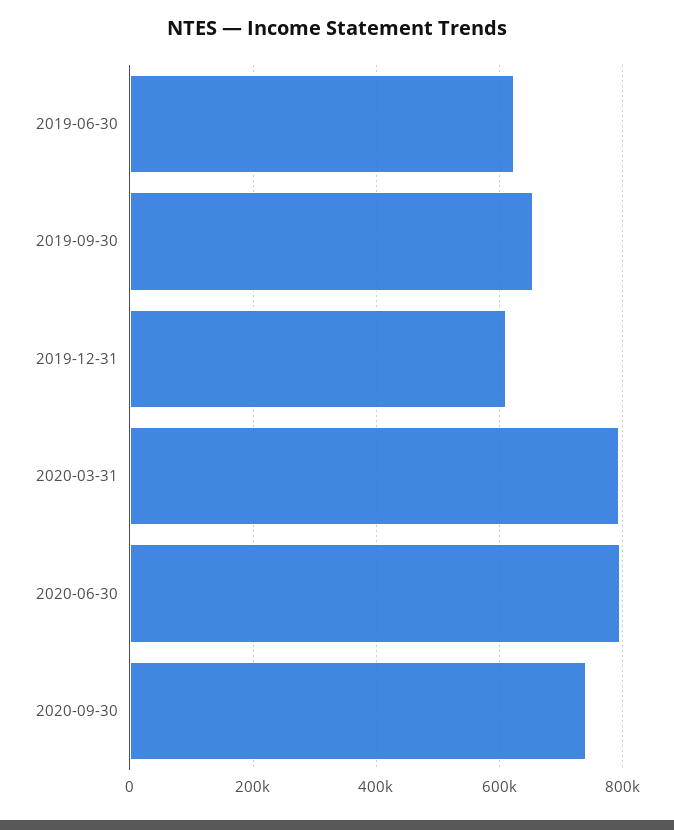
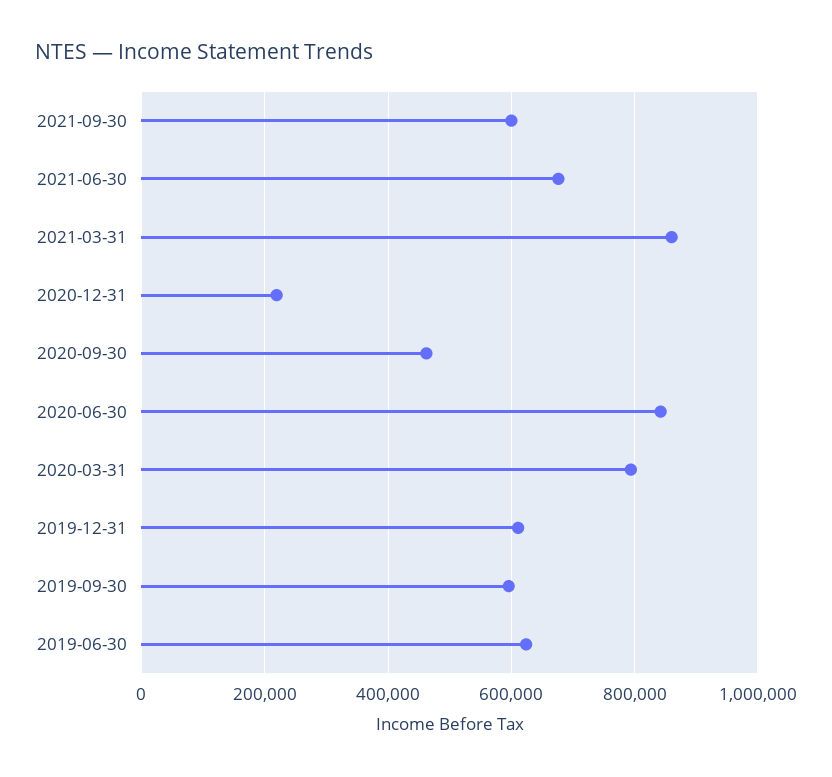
2019-09-30: 660000 -> 600000
2020-06-30: 800000 -> 840000
2020-09-30: 740000 -> 460000
2021-09-30: none -> 600000
2021-06-30: none -> 680000
2021-03-31: none -> 860000
2020-12-31: none -> 220000

